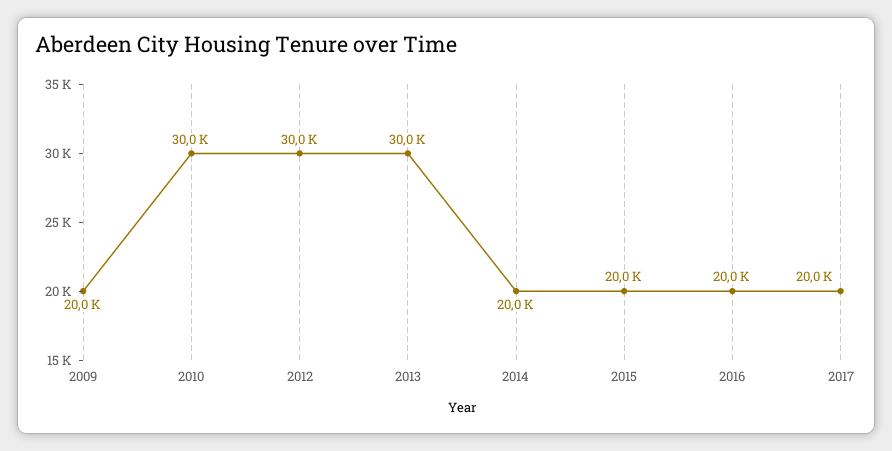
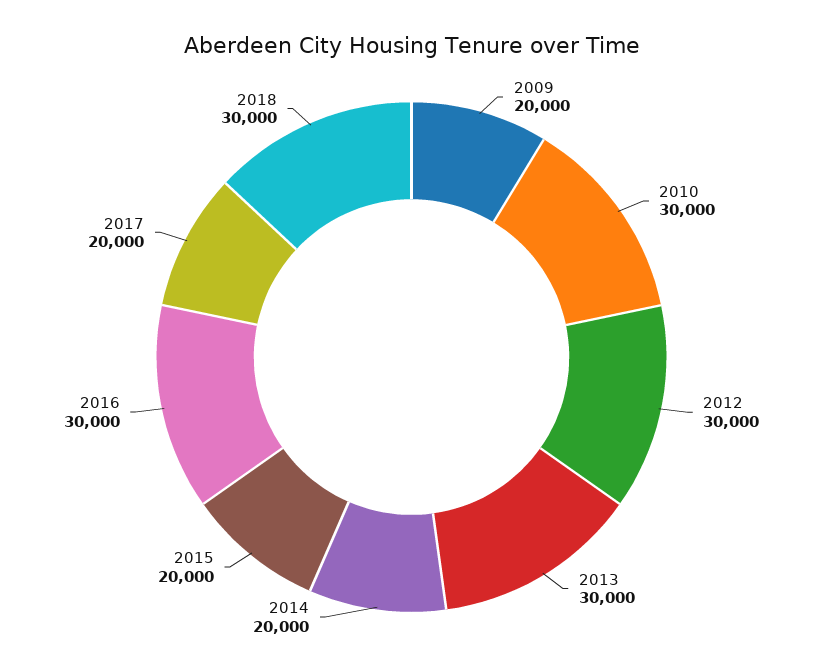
2016: 20000 -> 30000
2018: none -> 30000

